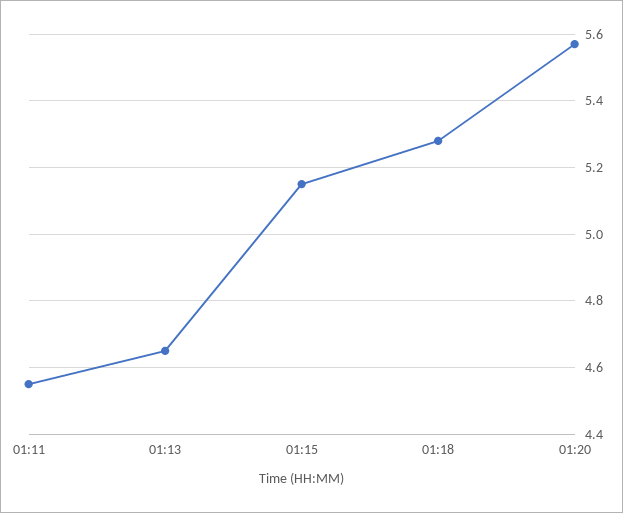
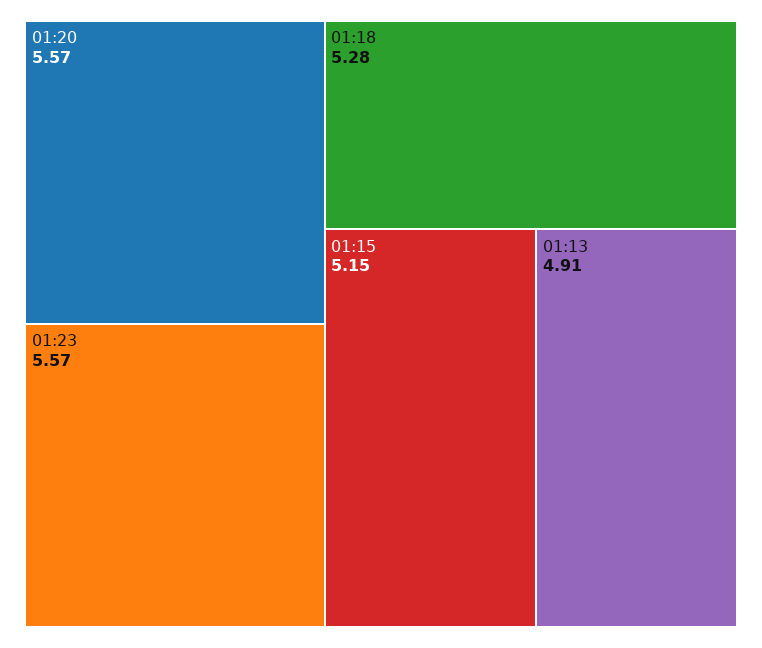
01:11: 4.55 -> none
01:13: 4.65 -> 4.91
01:23: none -> 5.57

